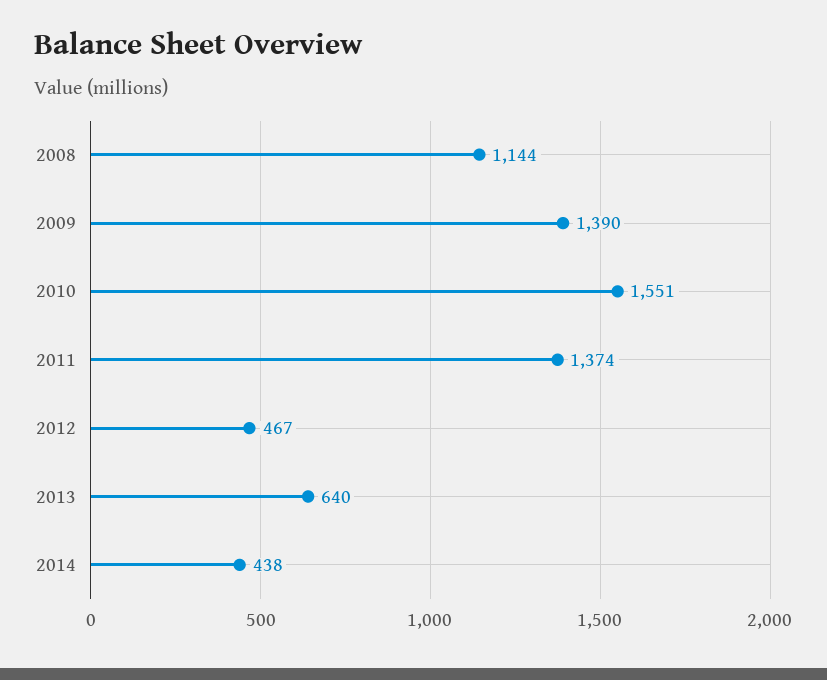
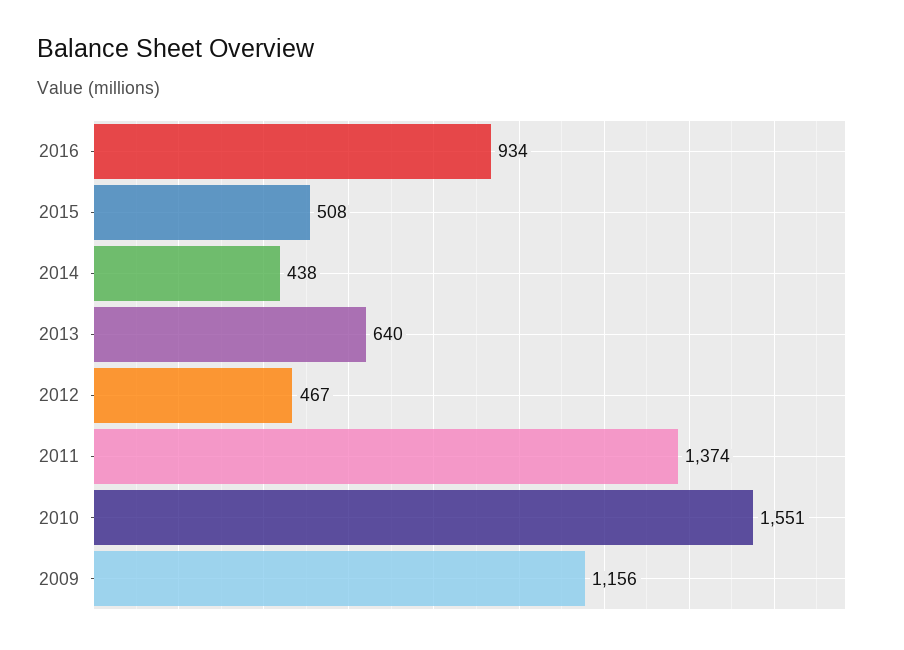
2008: 1144 -> none
2009: 1390 -> 1156
2016: none -> 934
2015: none -> 508

